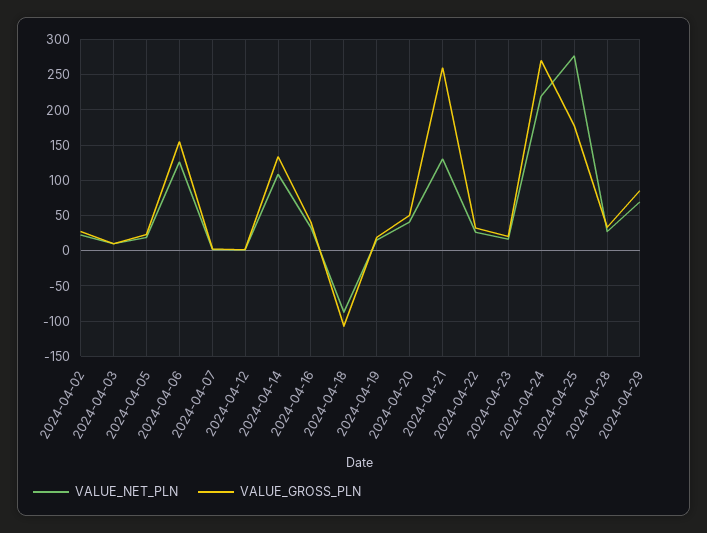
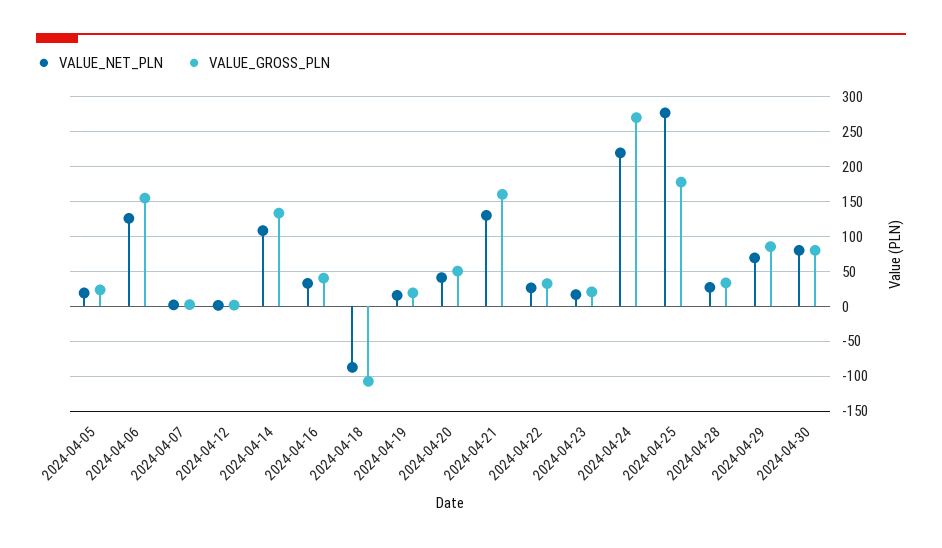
VALUE_NET_PLN, 2024-04-02: 20 -> none
VALUE_GROSS_PLN, 2024-04-02: 30 -> none
VALUE_NET_PLN, 2024-04-03: 10 -> none
VALUE_GROSS_PLN, 2024-04-03: 10 -> none
VALUE_GROSS_PLN, 2024-04-21: 260 -> 160
VALUE_NET_PLN, 2024-04-30: none -> 80
VALUE_GROSS_PLN, 2024-04-30: none -> 80

